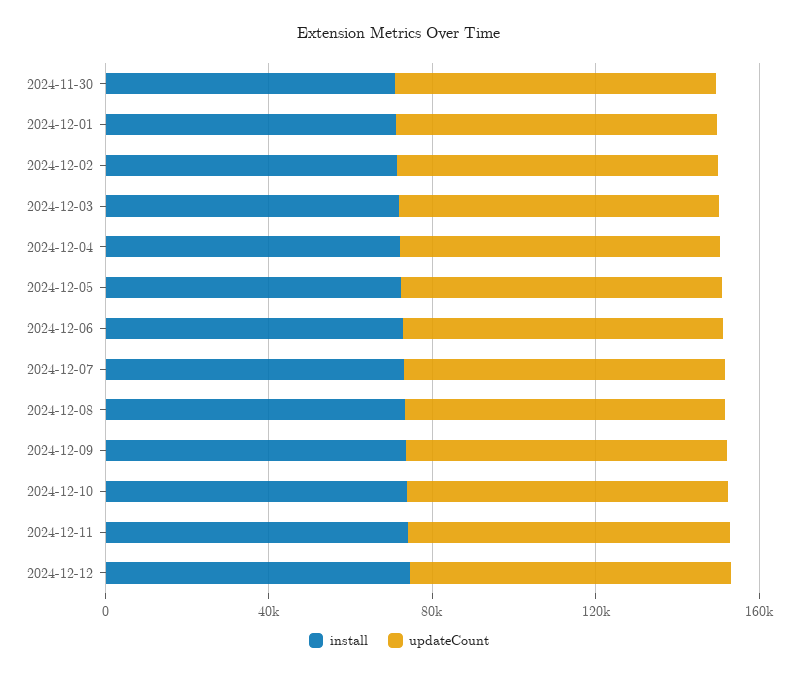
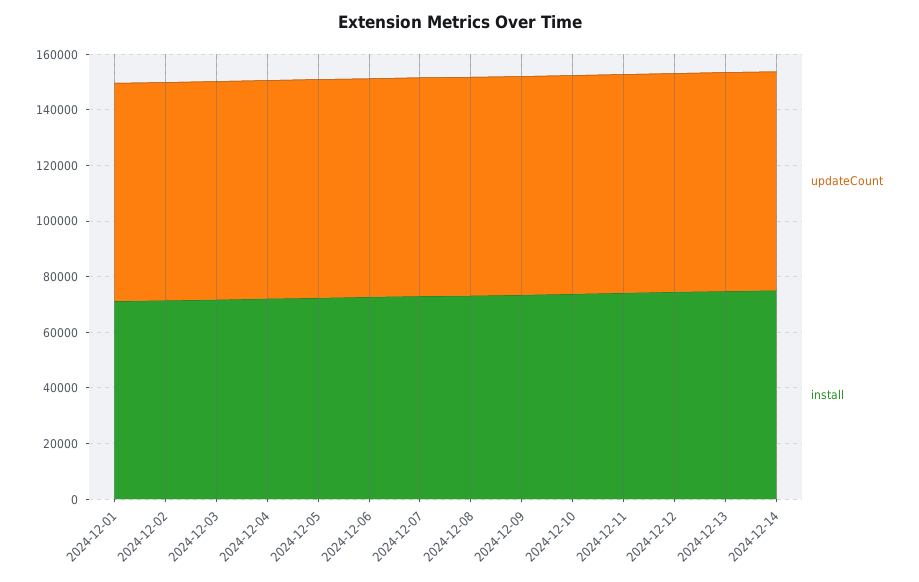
install, 2024-11-30: 70000 -> none
updateCount, 2024-11-30: 80000 -> none
updateCount, 2024-12-13: none -> 80000
install, 2024-12-13: none -> 75000
updateCount, 2024-12-14: none -> 80000
install, 2024-12-14: none -> 75000

